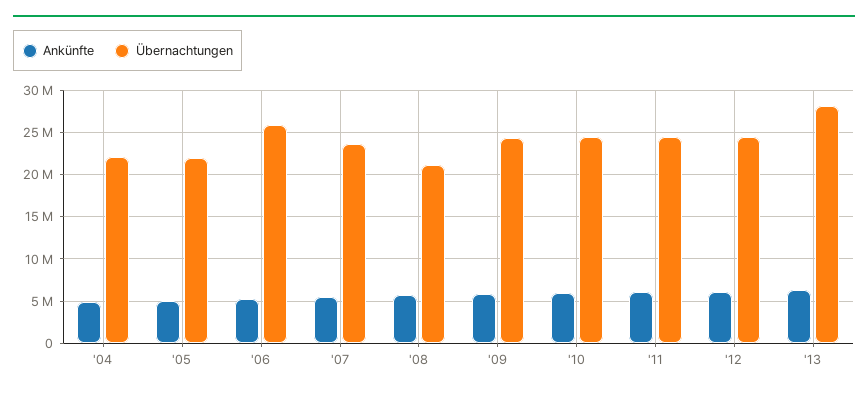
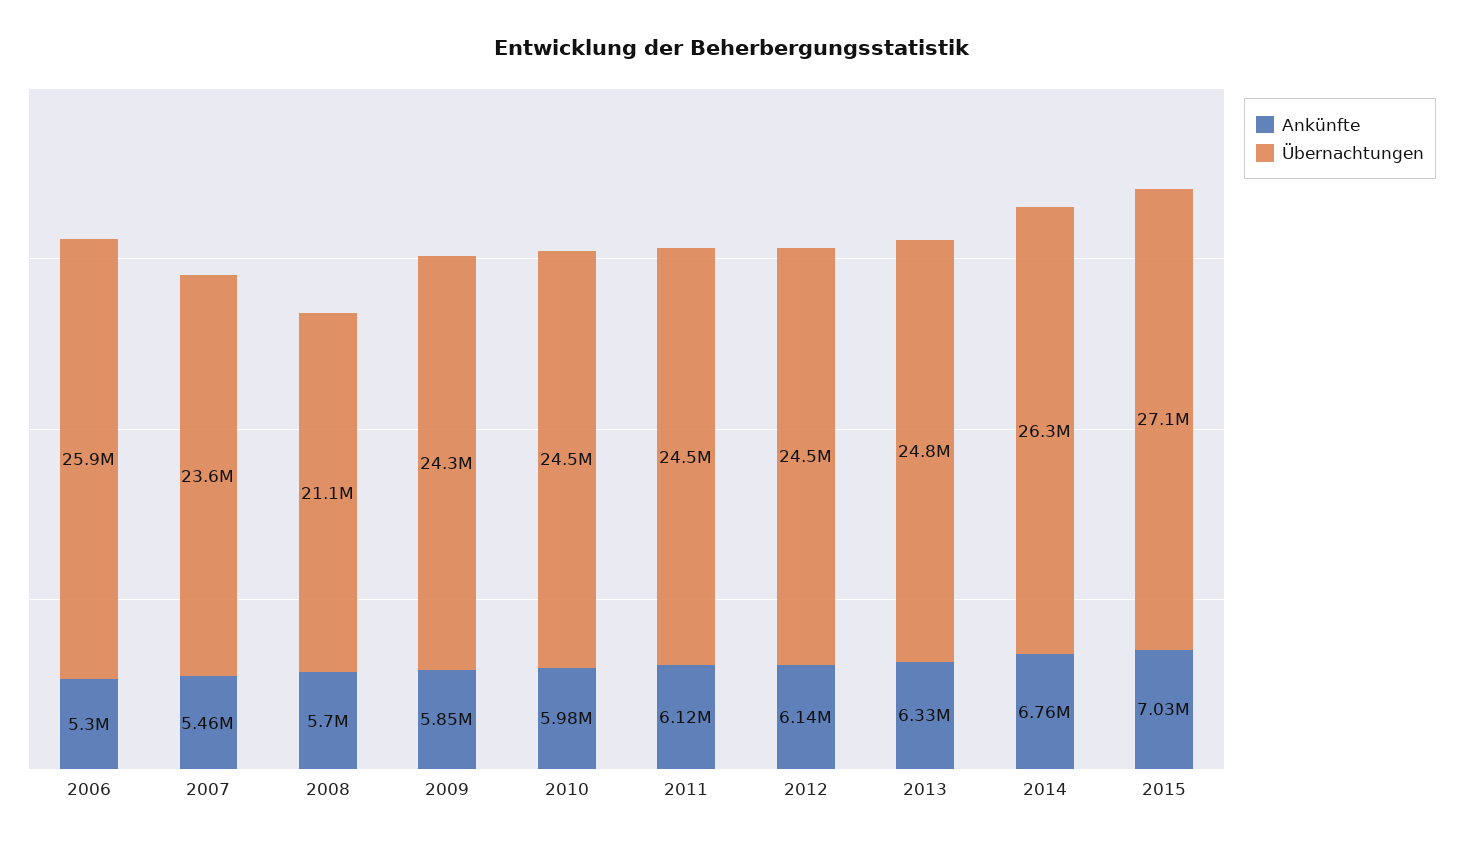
Ankünfte, '04: 5000000 -> none
Übernachtungen, '04: 22000000 -> none
Ankünfte, '05: 5000000 -> none
Übernachtungen, '05: 22000000 -> none
Übernachtungen, '13: 28000000 -> 24800000
Ankünfte, 2014: none -> 6760000
Übernachtungen, 2014: none -> 26300000
Ankünfte, 2015: none -> 7030000
Übernachtungen, 2015: none -> 27100000

